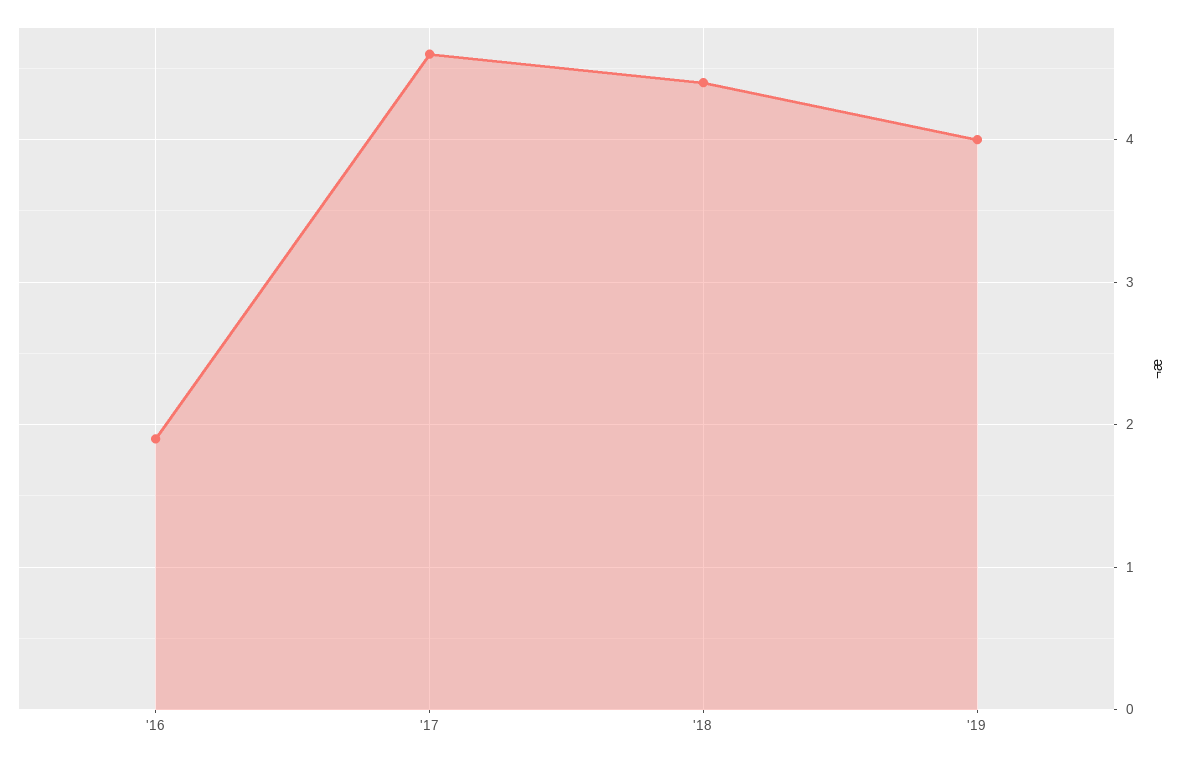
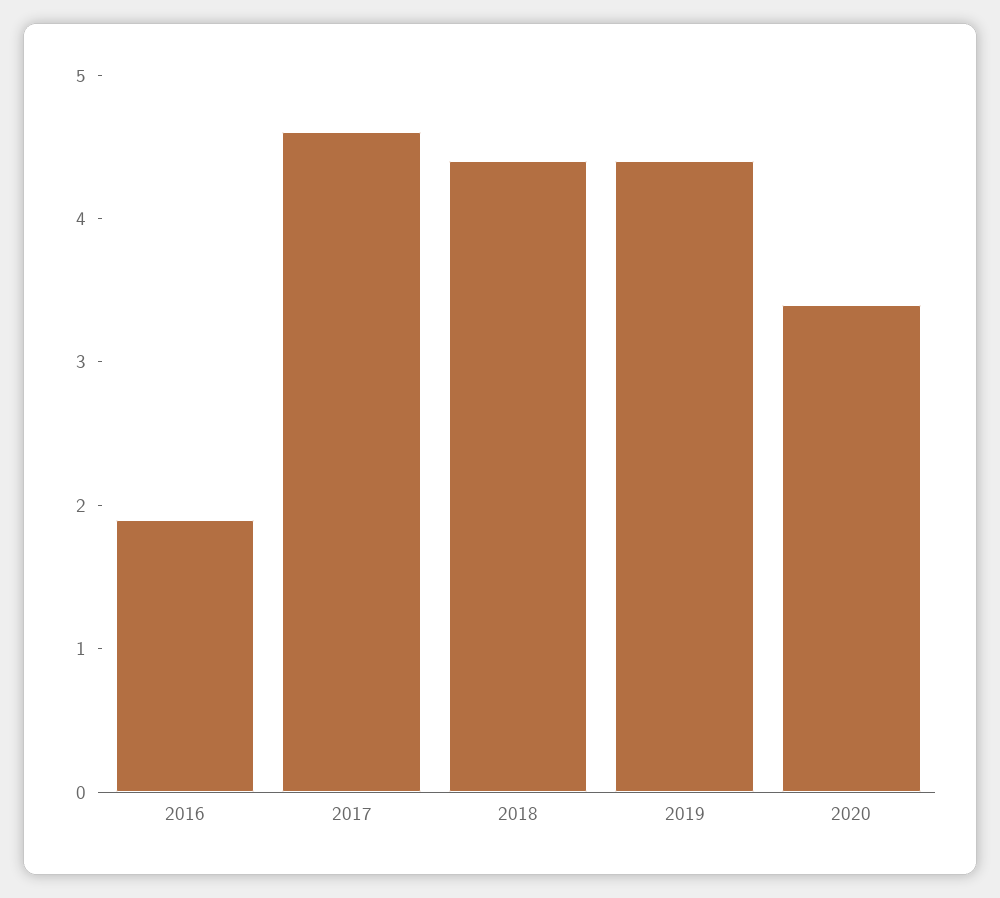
'19: 4 -> 4.4
2020: none -> 3.4

